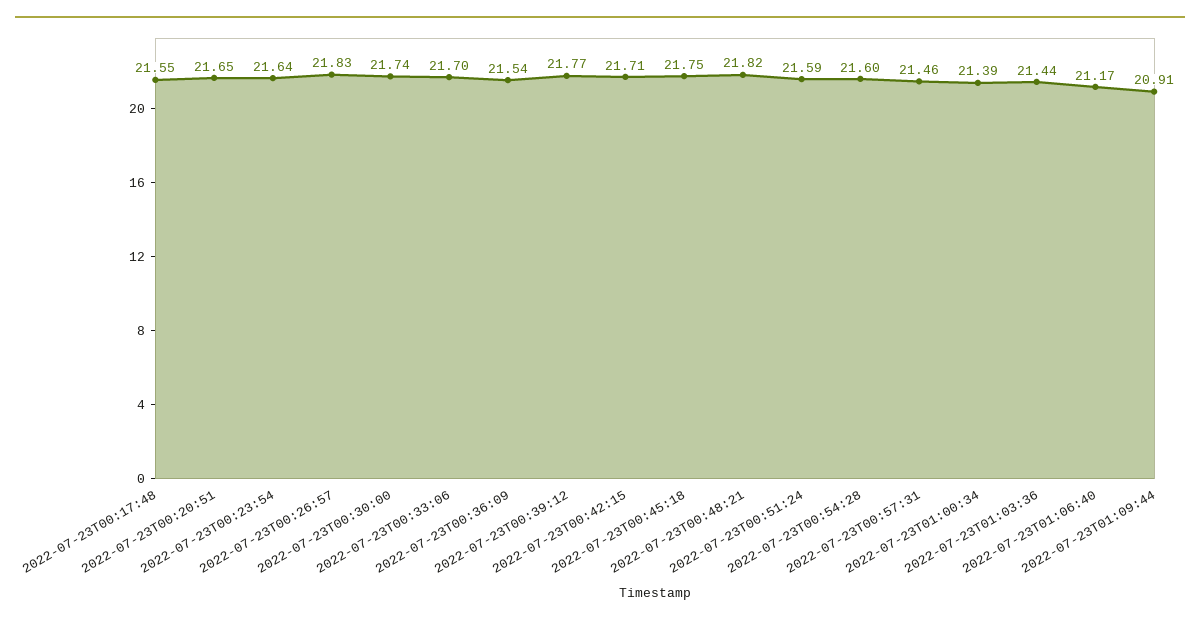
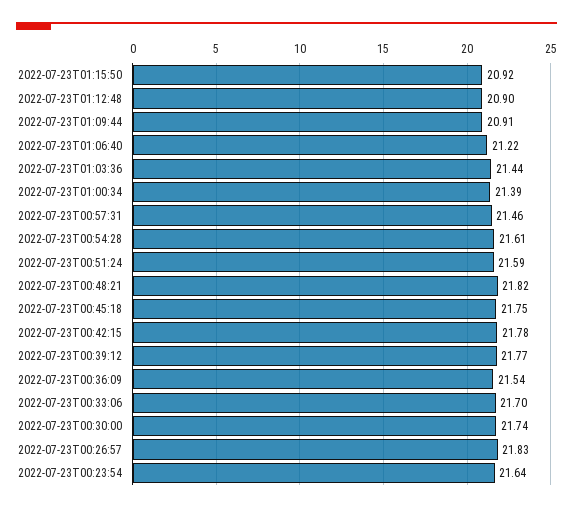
2022-07-23T00:17:48: 21.55 -> none
2022-07-23T00:20:51: 21.65 -> none
2022-07-23T00:42:15: 21.71 -> 21.78
2022-07-23T00:54:28: 21.6 -> 21.61
2022-07-23T01:06:40: 21.17 -> 21.22
2022-07-23T01:15:50: none -> 20.92
2022-07-23T01:12:48: none -> 20.9

